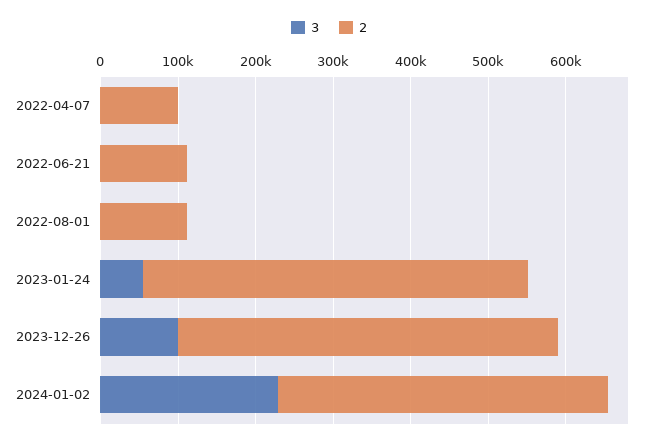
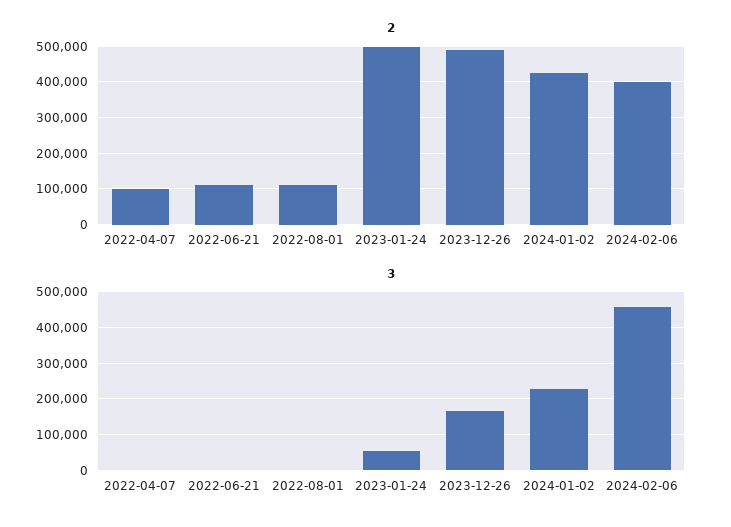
3, 2023-12-26: 100000 -> 160000
2, 2024-02-06: none -> 400000
3, 2024-02-06: none -> 460000

